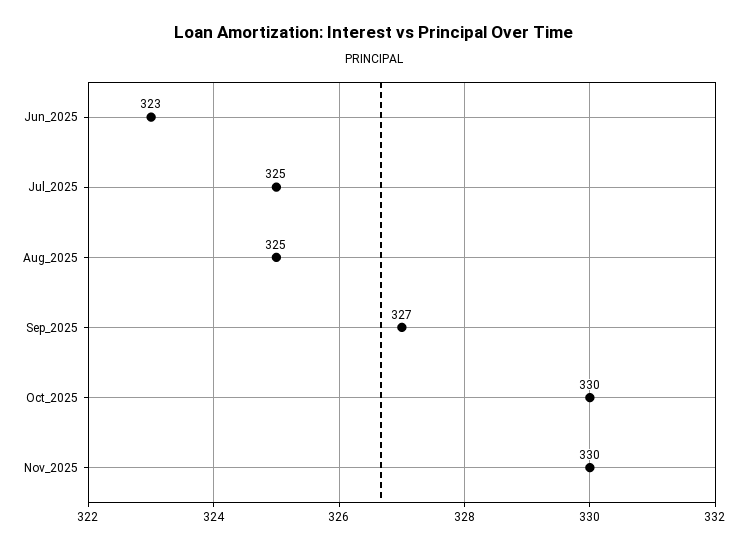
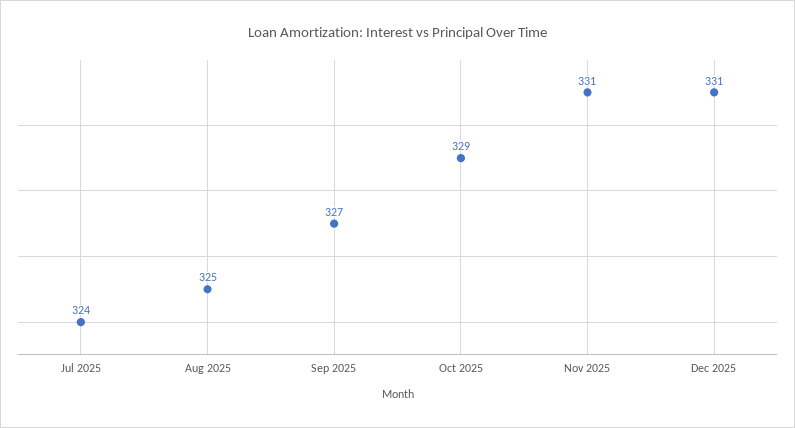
Jun_2025: 323 -> none
Jul_2025: 325 -> 324
Oct_2025: 330 -> 329
Nov_2025: 330 -> 331
Dec 2025: none -> 331

